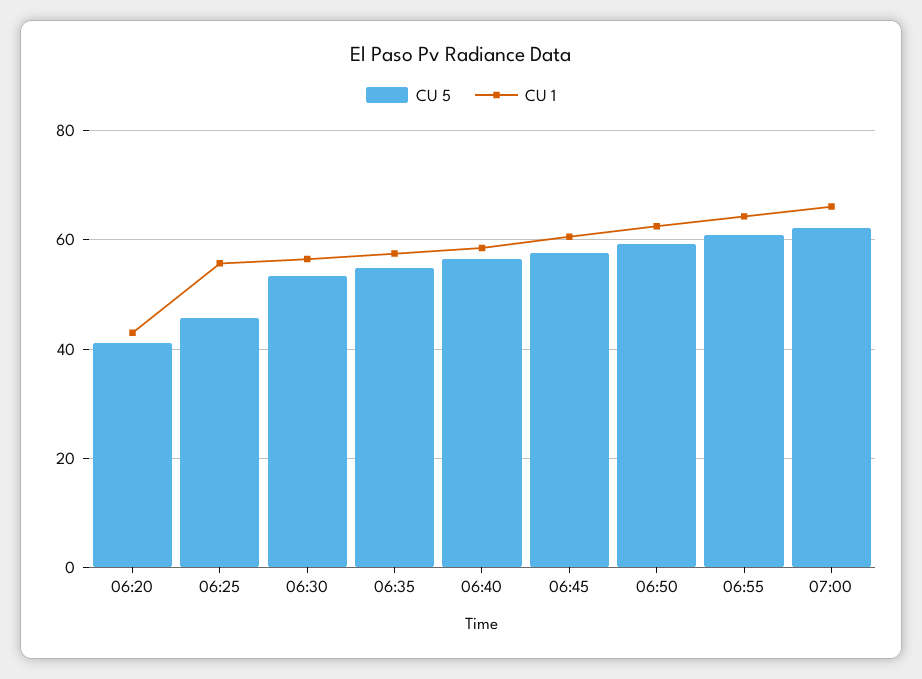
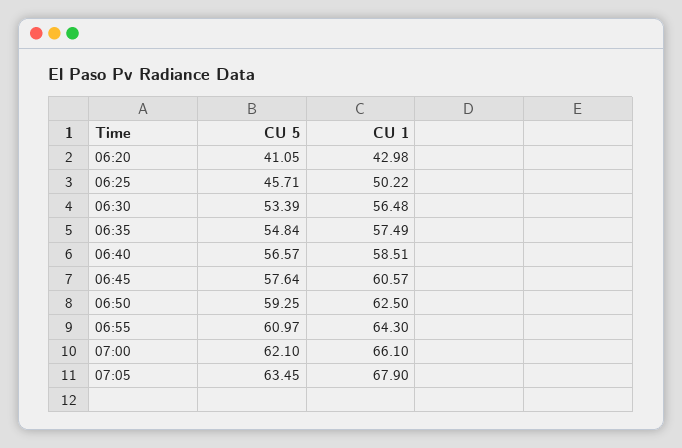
CU 1, 06:25: 56 -> 50.22
CU 5, 07:05: none -> 63.45
CU 1, 07:05: none -> 67.9

